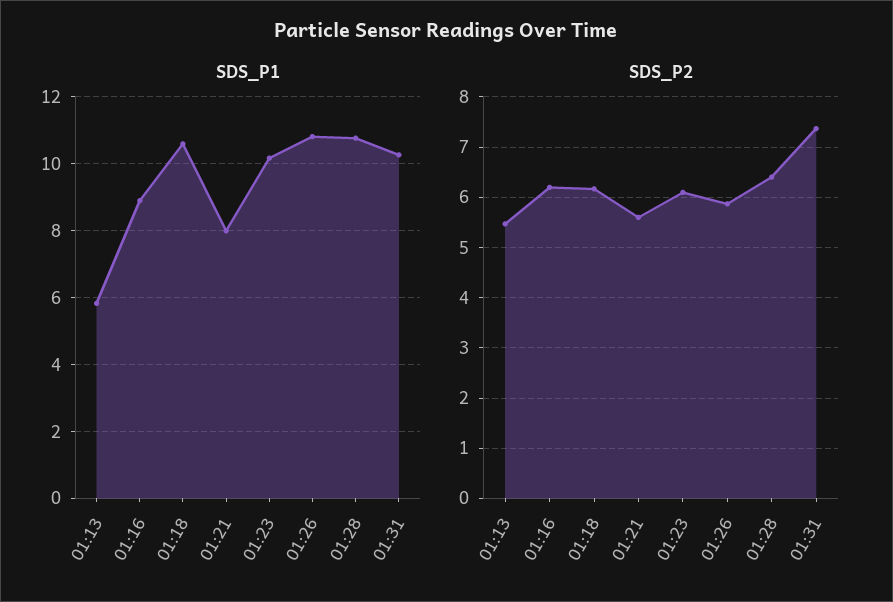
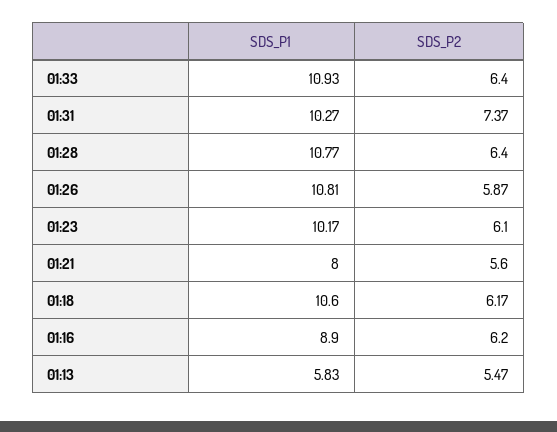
SDS_P1, 01:33: none -> 10.93
SDS_P2, 01:33: none -> 6.4

